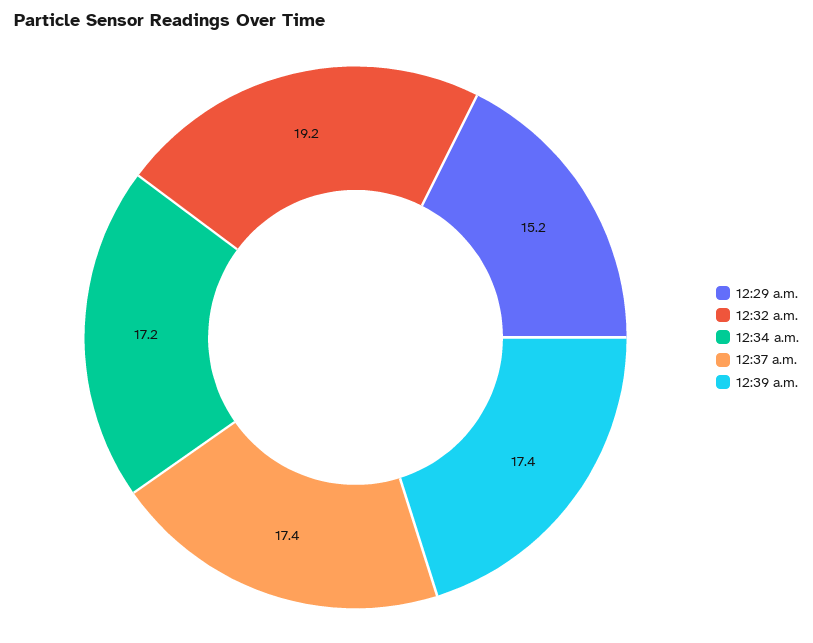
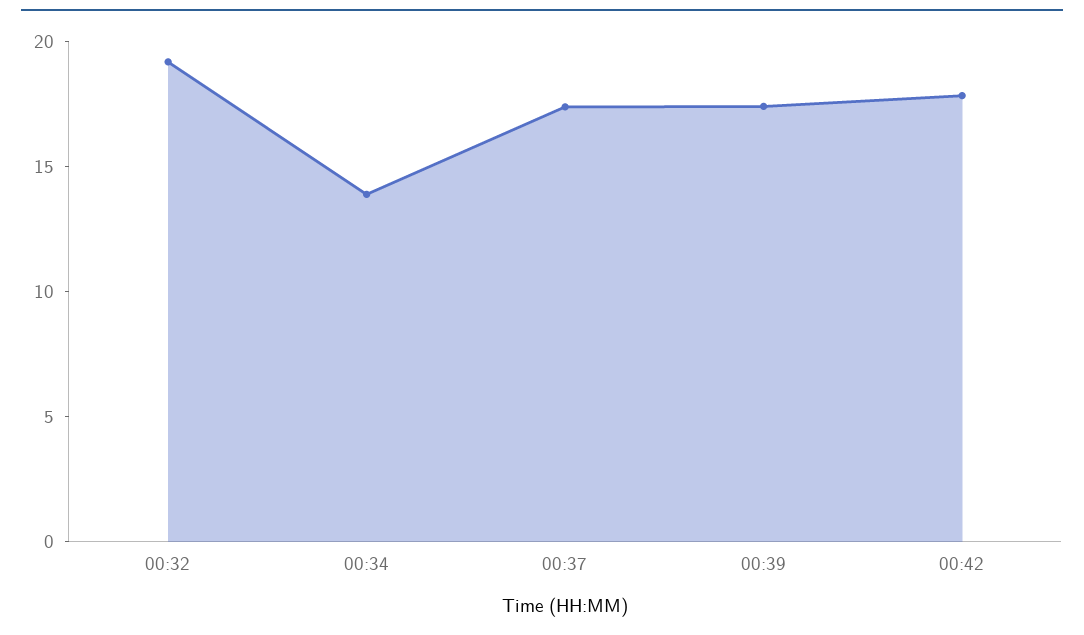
12:29 a.m.: 15.2 -> none
12:34 a.m.: 17.2 -> 14
00:42: none -> 18

